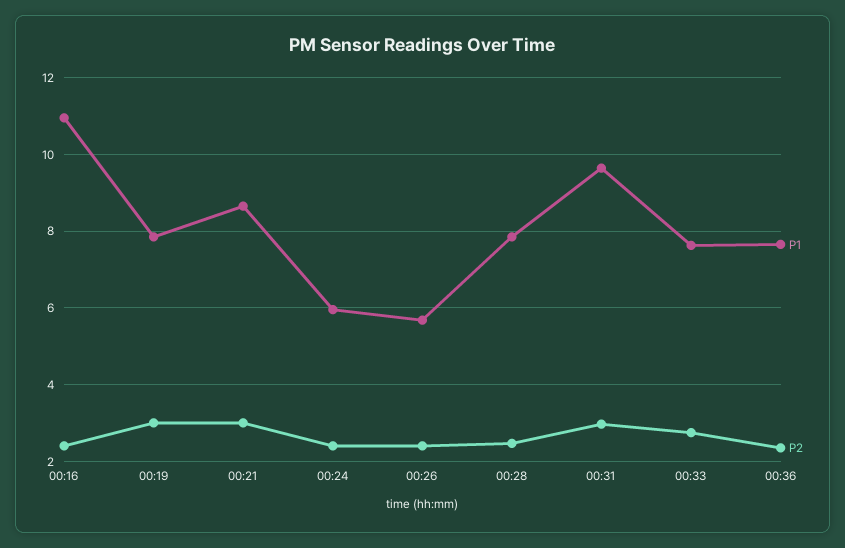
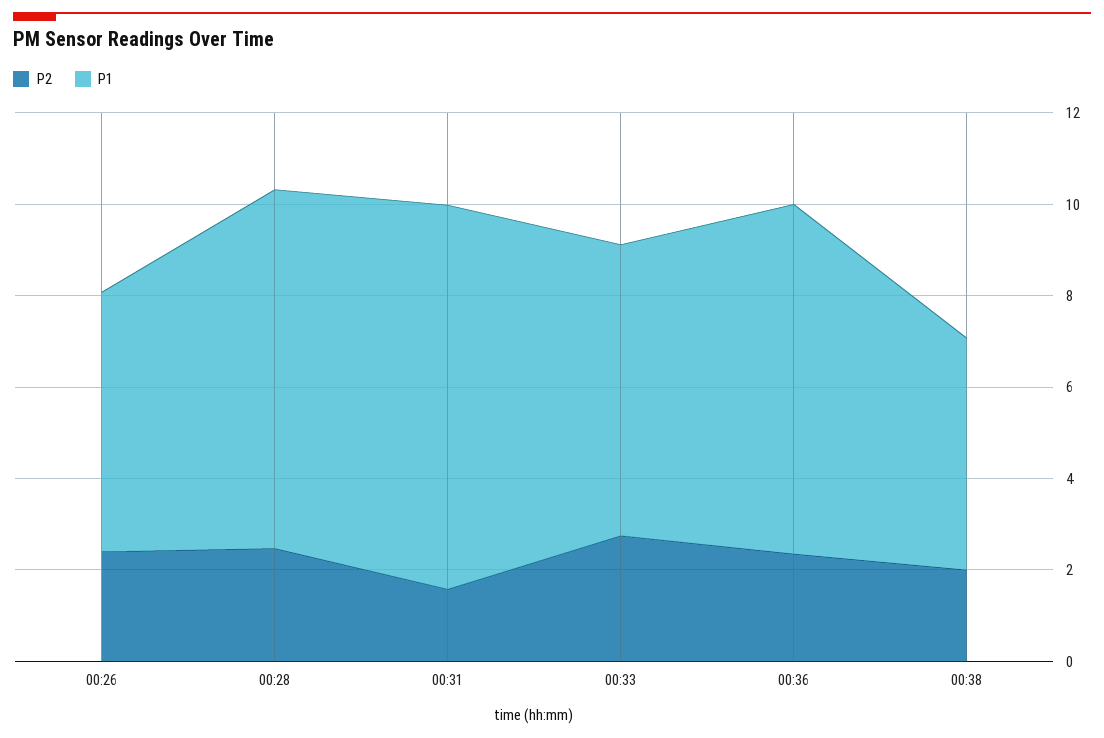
P1, 00:16: 11 -> none
P2, 00:16: 2.4 -> none
P1, 00:19: 7.8 -> none
P2, 00:19: 3 -> none
P1, 00:21: 8.6 -> none
P2, 00:21: 3 -> none
P1, 00:24: 6 -> none
P2, 00:24: 2.4 -> none
P1, 00:31: 9.6 -> 8.5
P2, 00:31: 3 -> 1.5
P1, 00:33: 7.6 -> 6.5
P2, 00:38: none -> 2
P1, 00:38: none -> 5

